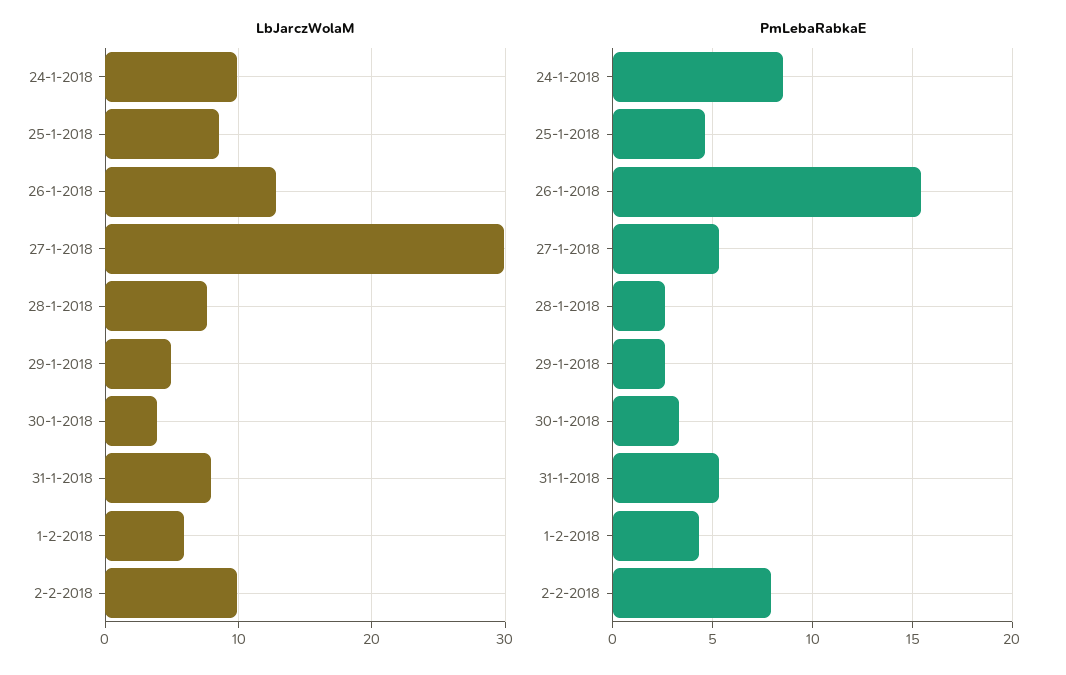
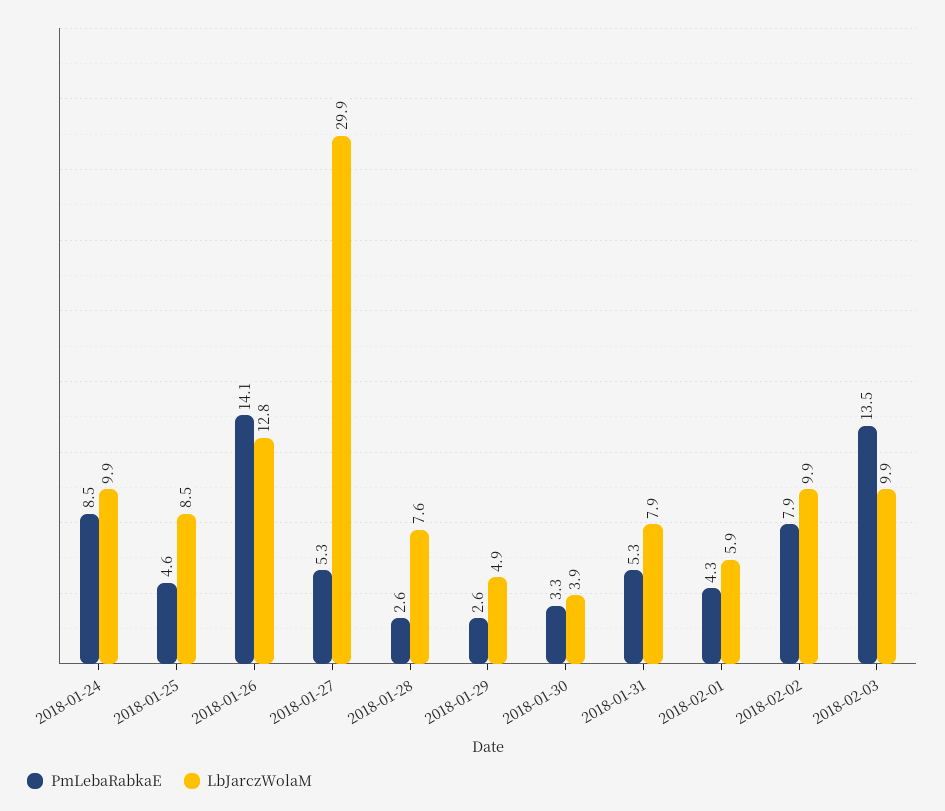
PmLebaRabkaE, 26-1-2018: 15.5 -> 14.1
PmLebaRabkaE, 2018-02-03: none -> 13.5
LbJarczWolaM, 2018-02-03: none -> 9.9

